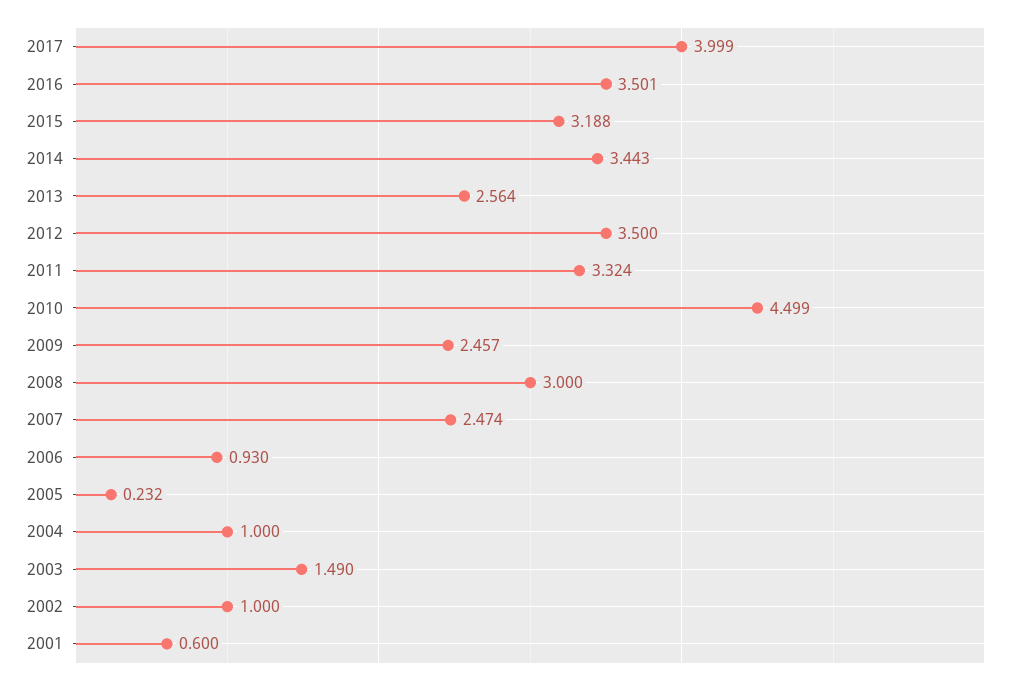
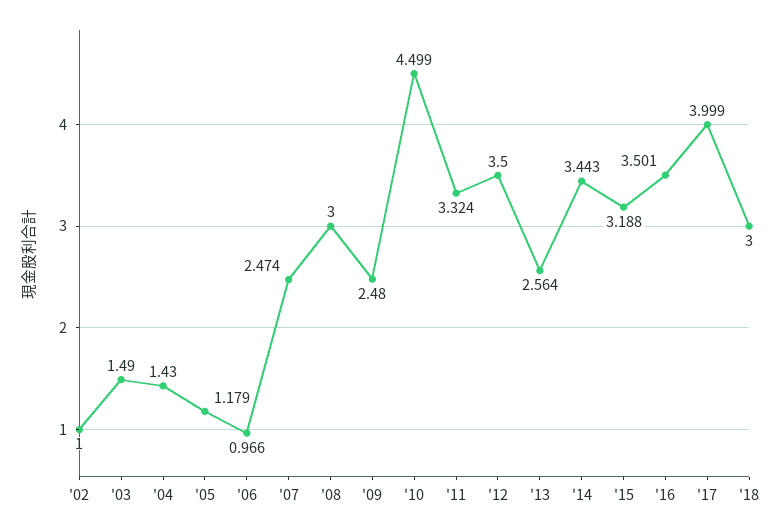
2009: 2.457 -> 2.48
2006: 0.93 -> 0.966
2005: 0.232 -> 1.179
2004: 1 -> 1.43
2001: 0.6 -> none
'18: none -> 3

